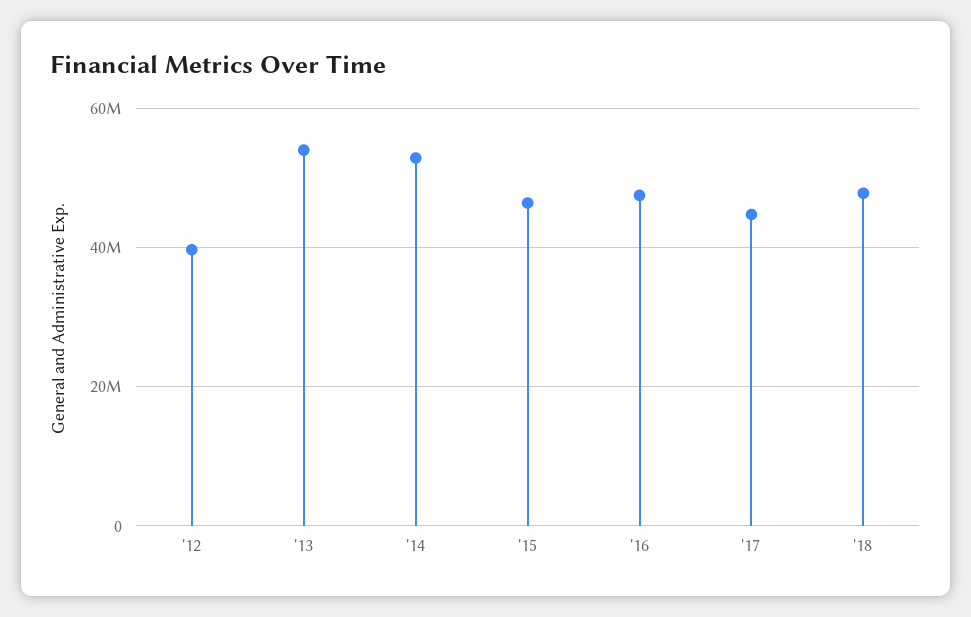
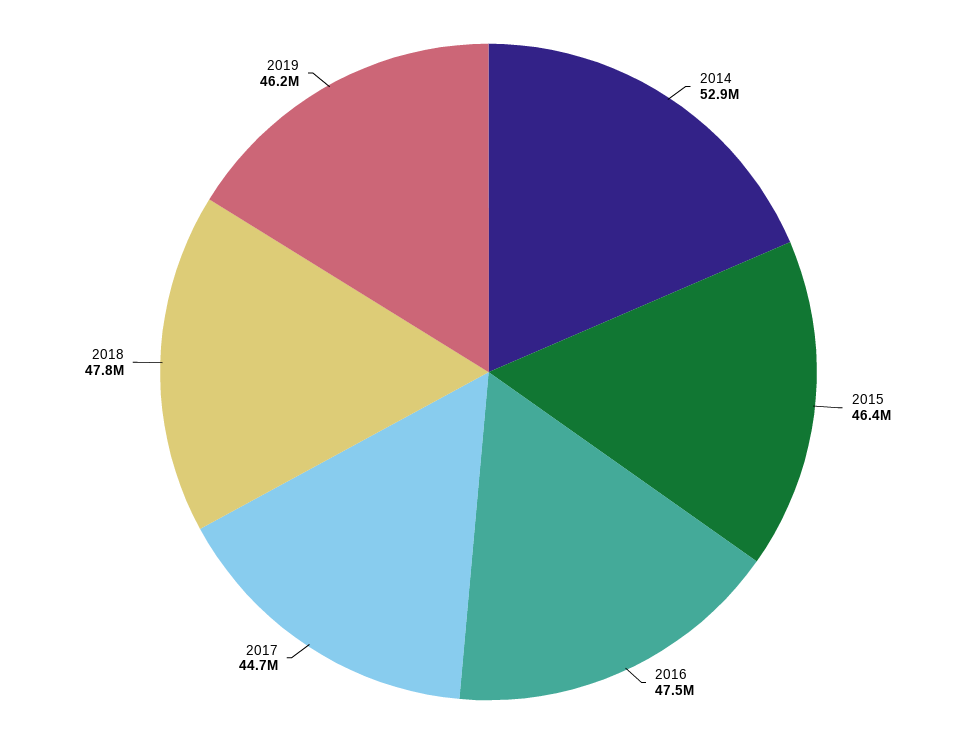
'12: 40000000 -> none
'13: 54000000 -> none
2019: none -> 46200000

